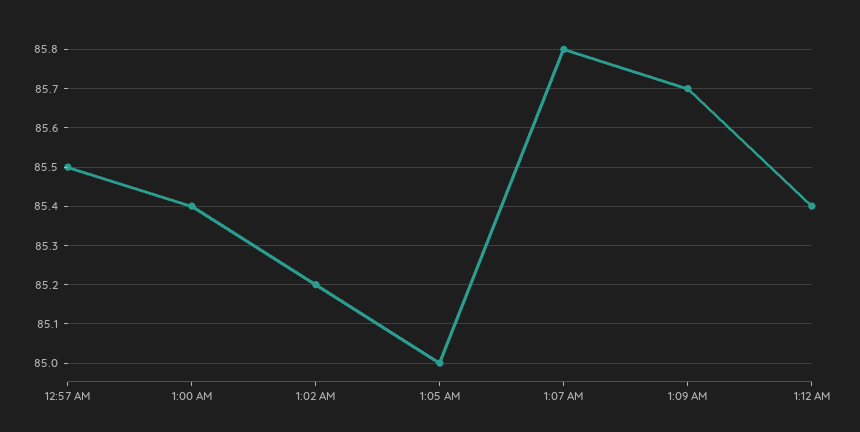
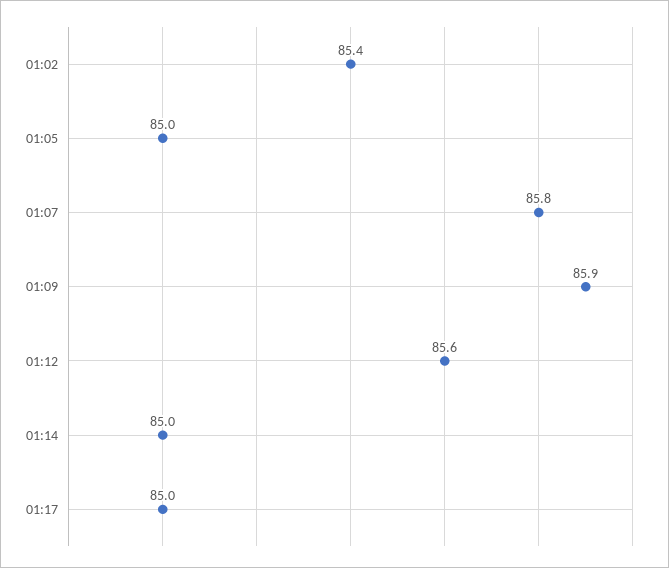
12:57 AM: 85.5 -> none
1:00 AM: 85.4 -> none
1:02 AM: 85.2 -> 85.4
1:09 AM: 85.7 -> 85.9
1:12 AM: 85.4 -> 85.6
01:14: none -> 85
01:17: none -> 85

